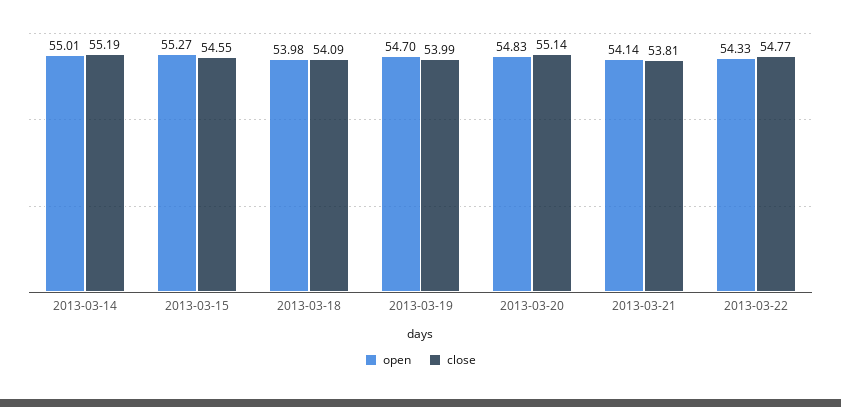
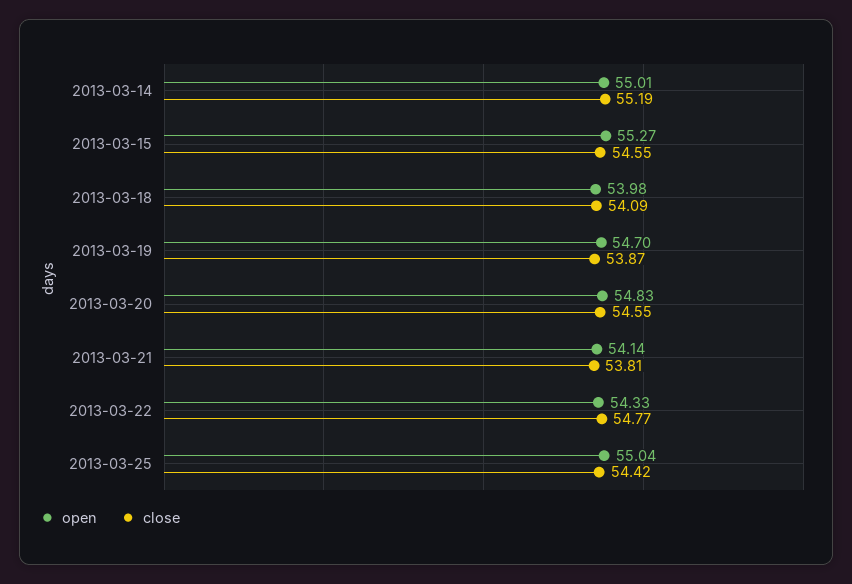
close, 2013-03-19: 53.99 -> 53.87
close, 2013-03-20: 55.14 -> 54.55
open, 2013-03-25: none -> 55.04
close, 2013-03-25: none -> 54.42

